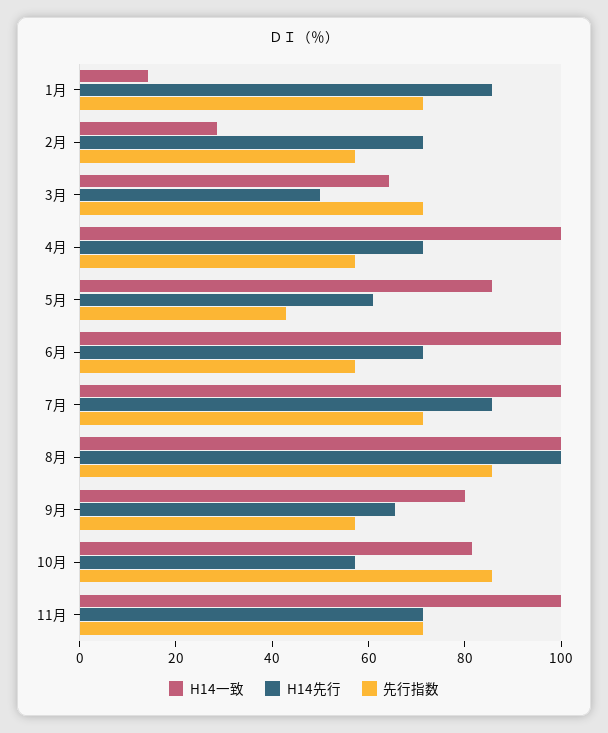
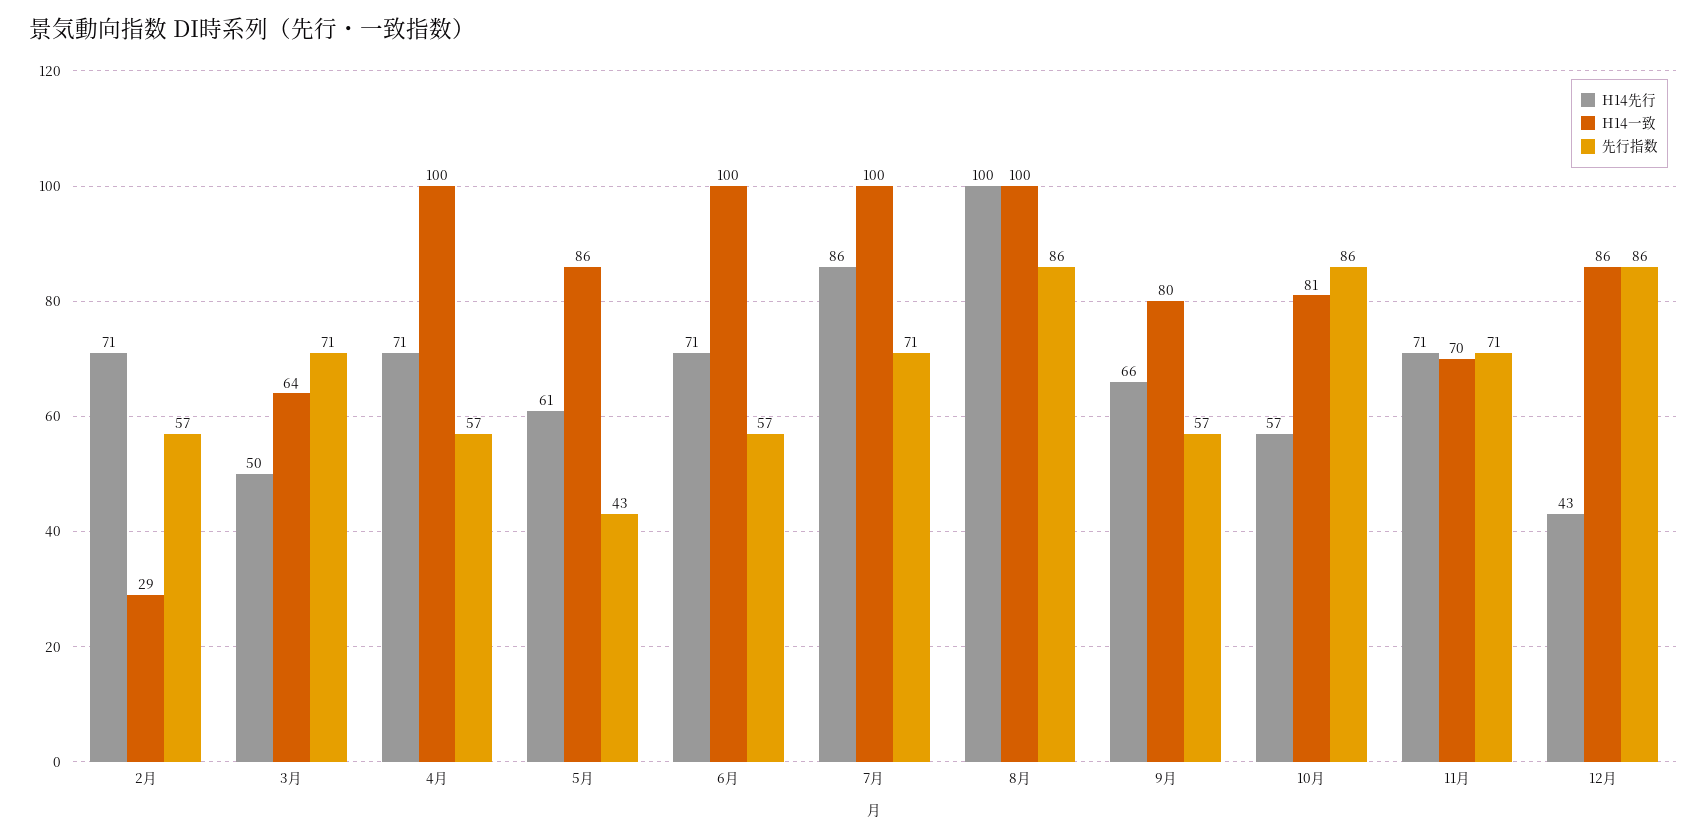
H14一致, 1月: 15 -> none
H14先行, 1月: 85 -> none
先行指数, 1月: 70 -> none
H14一致, 11月: 100 -> 70
H14先行, 12月: none -> 43
H14一致, 12月: none -> 86
先行指数, 12月: none -> 86

